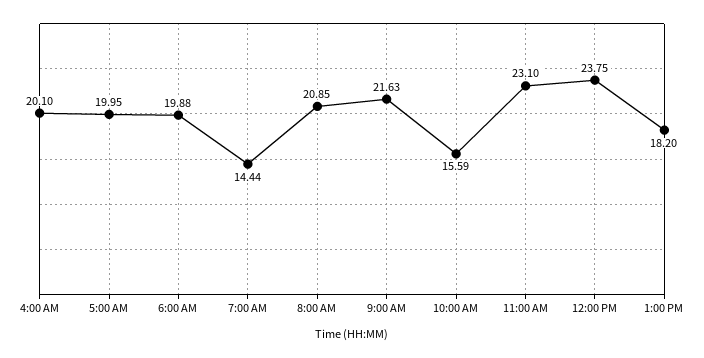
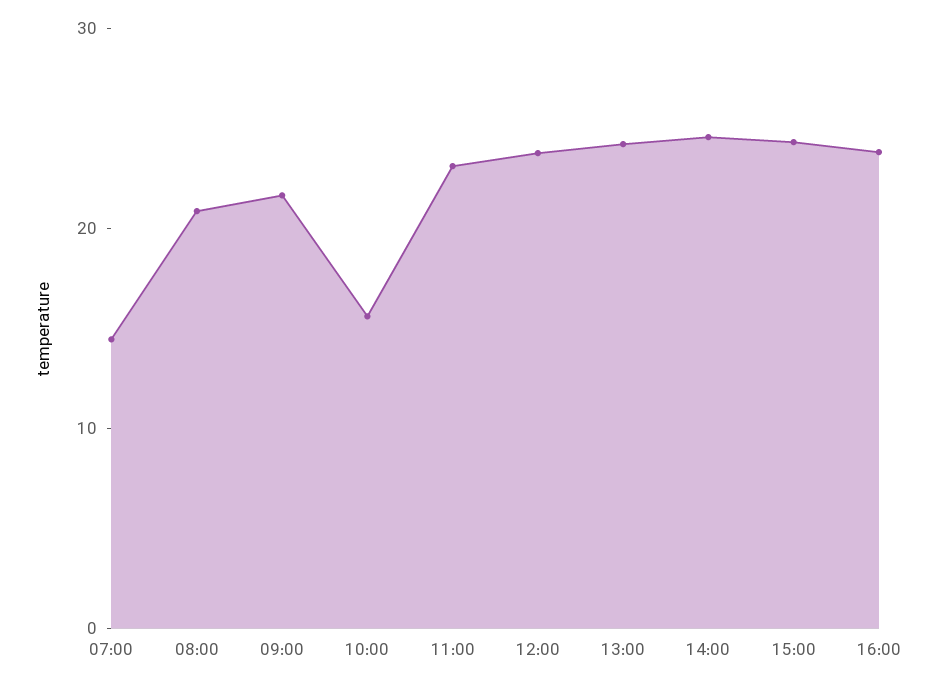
4:00 AM: 20.1 -> none
5:00 AM: 19.95 -> none
6:00 AM: 19.88 -> none
1:00 PM: 18.2 -> 24
14:00: none -> 24
15:00: none -> 24
16:00: none -> 24

